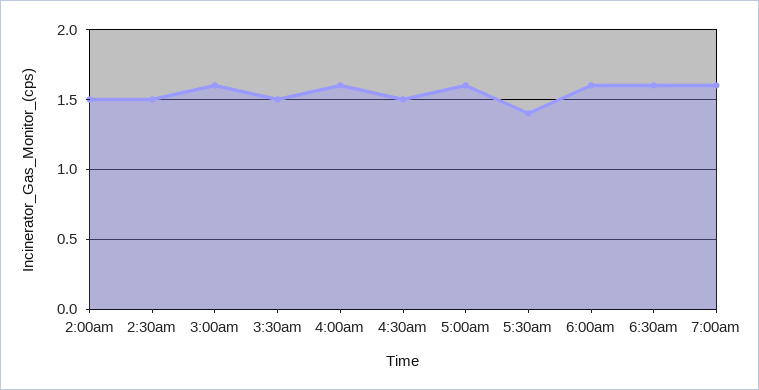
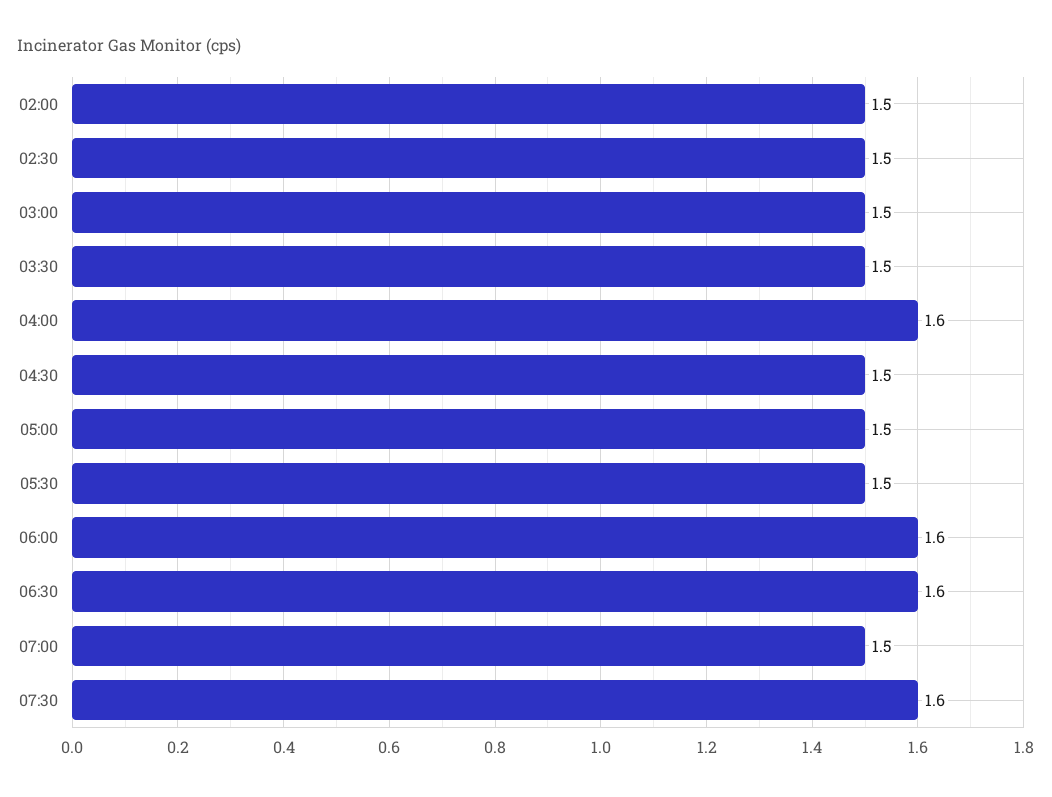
3:00am: 1.6 -> 1.5
5:00am: 1.6 -> 1.5
5:30am: 1.4 -> 1.5
7:00am: 1.6 -> 1.5
07:30: none -> 1.6

